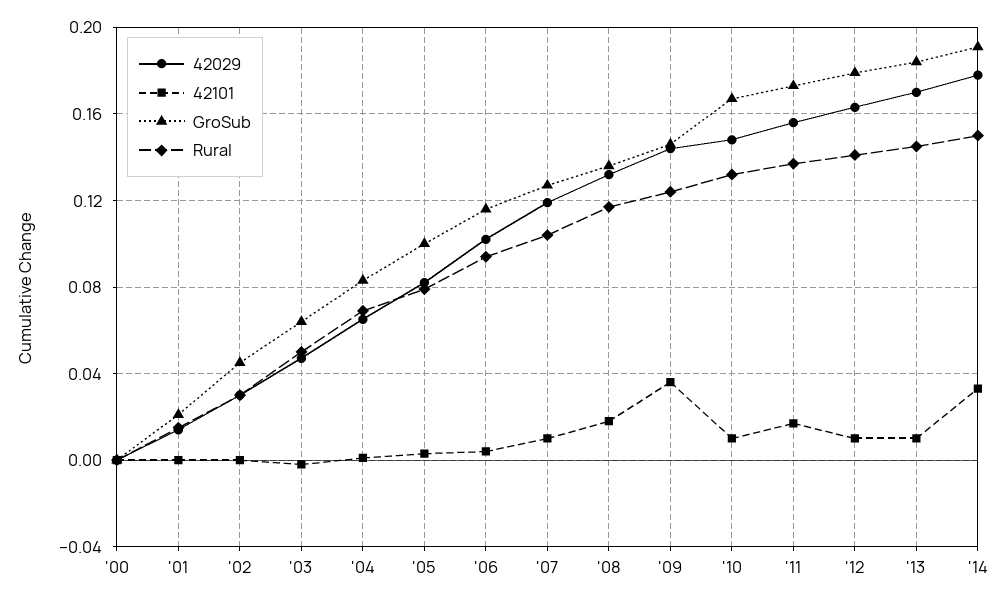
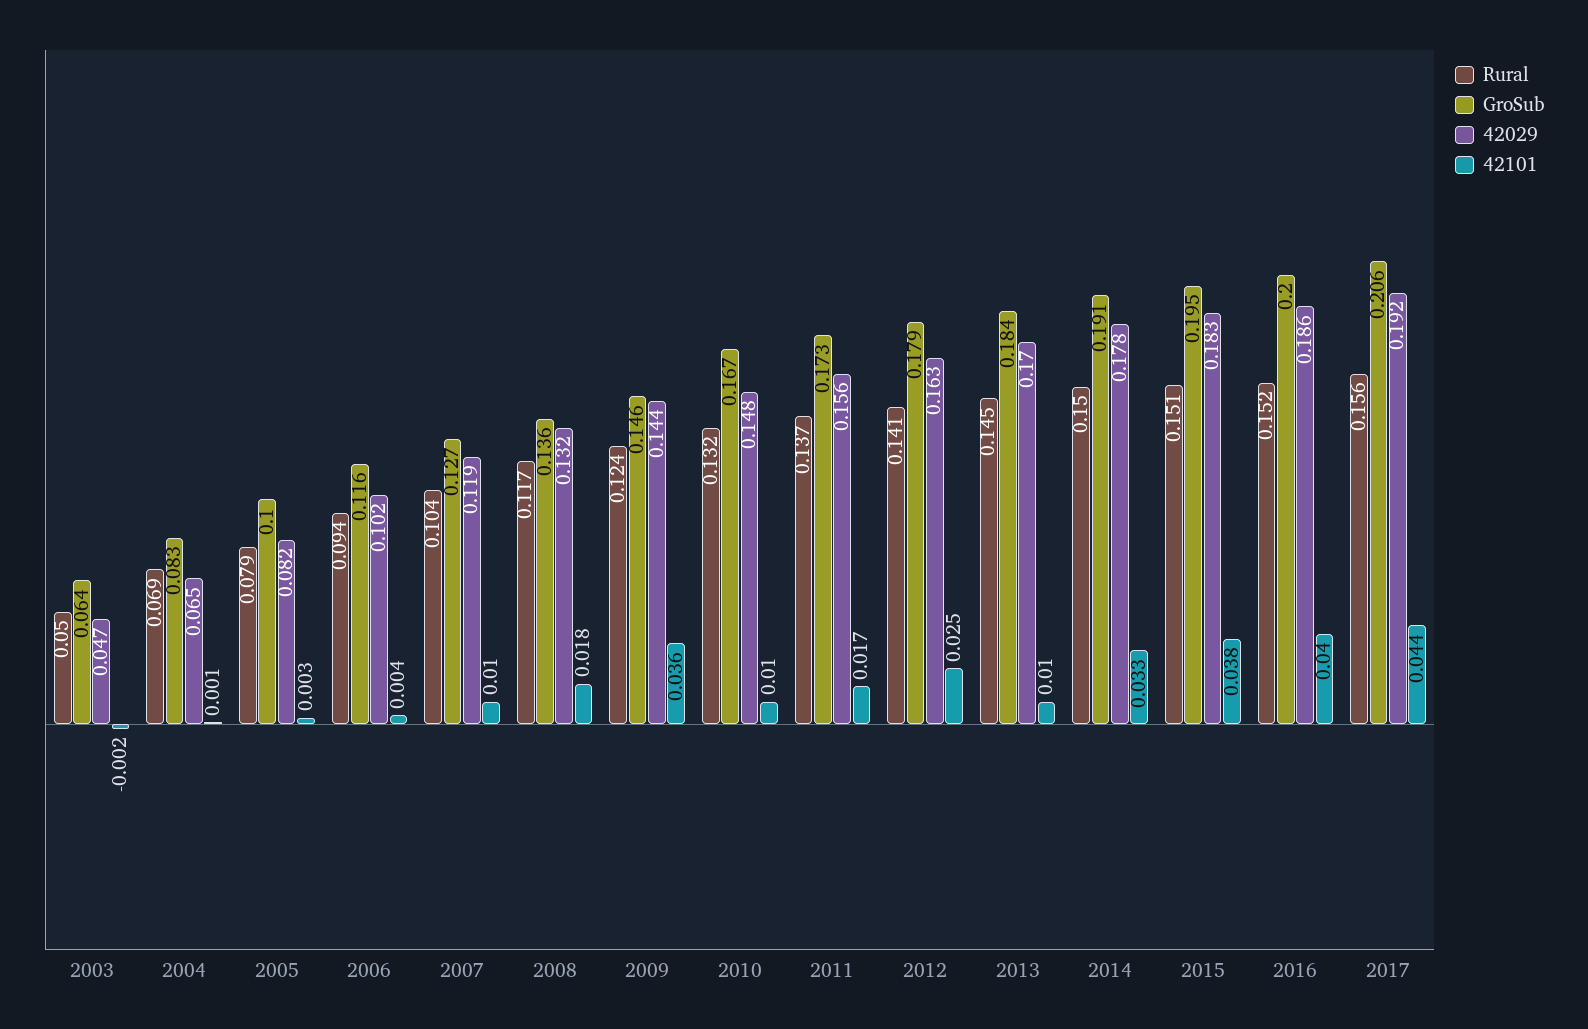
42029, '00: 0 -> none
42101, '00: 0 -> none
GroSub, '00: 0 -> none
Rural, '00: 0 -> none
42029, '01: 0.015 -> none
42101, '01: 0 -> none
GroSub, '01: 0.02 -> none
Rural, '01: 0.015 -> none
42029, '02: 0.03 -> none
42101, '02: 0 -> none
GroSub, '02: 0.045 -> none
Rural, '02: 0.03 -> none
42101, '12: 0.01 -> 0.025
Rural, 2015: none -> 0.151
GroSub, 2015: none -> 0.195
42029, 2015: none -> 0.183
42101, 2015: none -> 0.038
Rural, 2016: none -> 0.152
GroSub, 2016: none -> 0.2
42029, 2016: none -> 0.186
42101, 2016: none -> 0.04
Rural, 2017: none -> 0.156
GroSub, 2017: none -> 0.206
42029, 2017: none -> 0.192
42101, 2017: none -> 0.044

